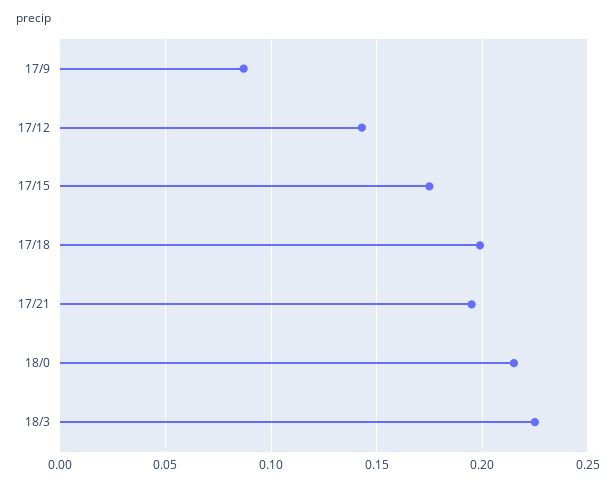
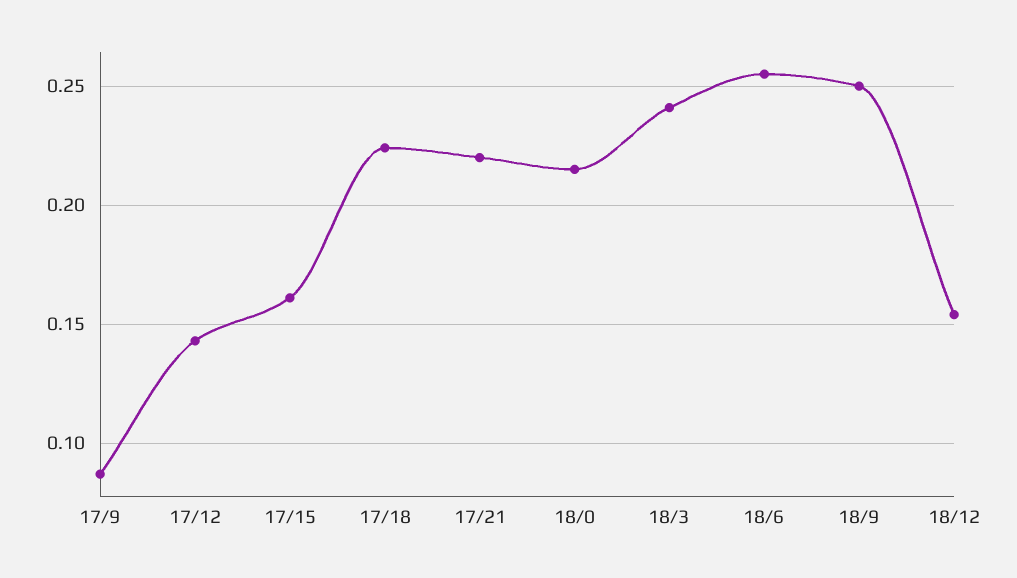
17/15: 0.175 -> 0.16
17/18: 0.2 -> 0.225
17/21: 0.195 -> 0.22
18/3: 0.225 -> 0.24
18/6: none -> 0.255
18/9: none -> 0.25
18/12: none -> 0.155

